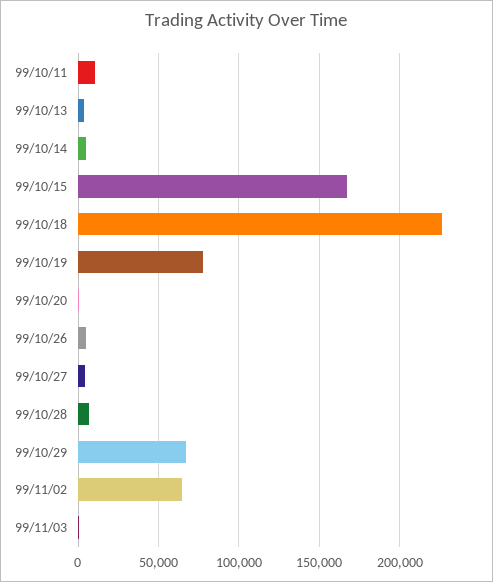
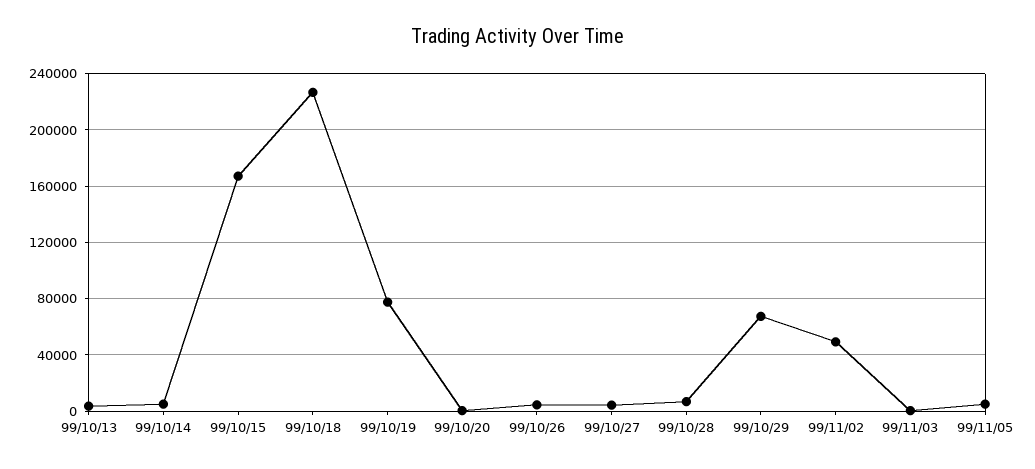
99/10/11: 10000 -> none
99/11/02: 65000 -> 50000
99/11/05: none -> 5000

